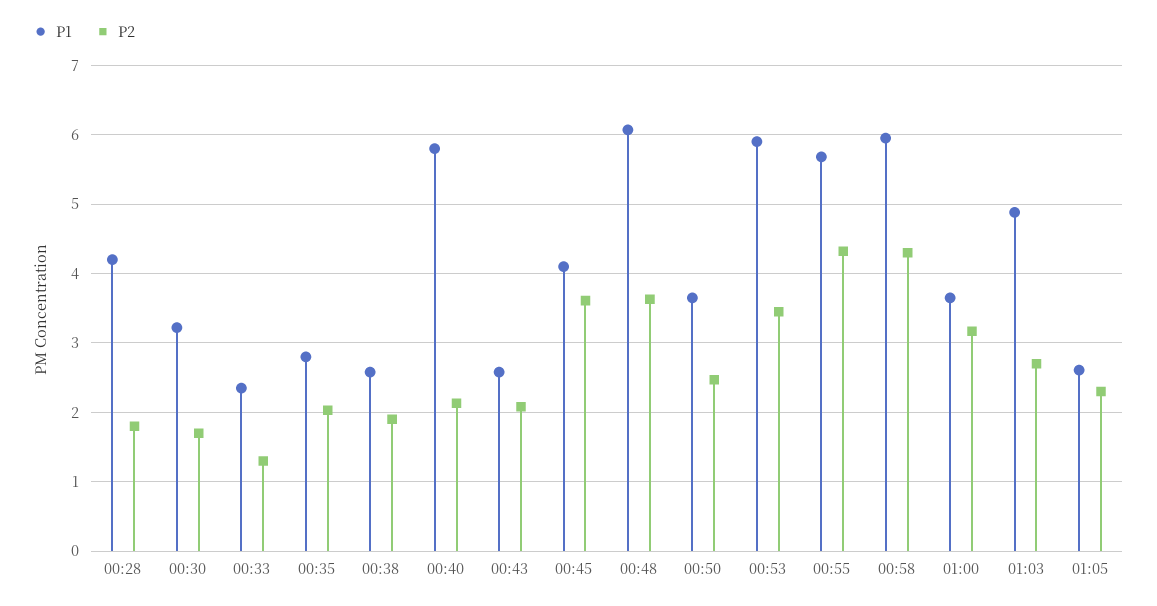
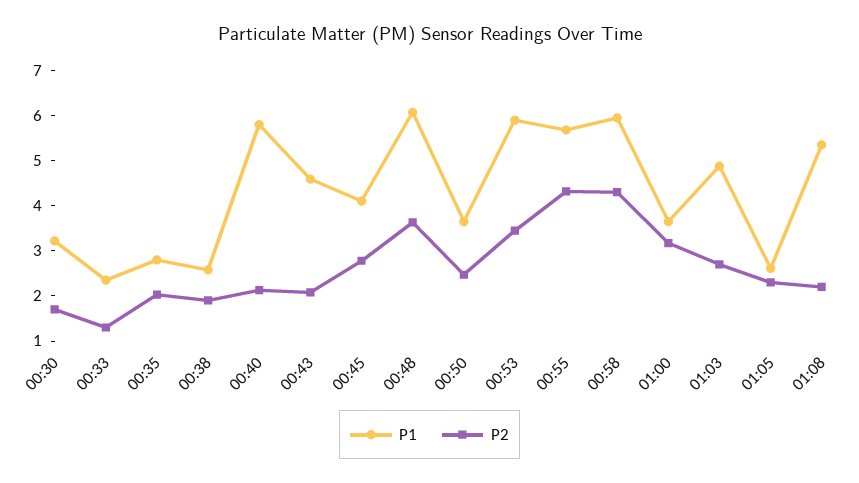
P1, 00:28: 4.2 -> none
P2, 00:28: 1.8 -> none
P1, 00:43: 2.6 -> 4.6
P2, 00:45: 3.6 -> 2.8
P1, 01:08: none -> 5.4
P2, 01:08: none -> 2.2

